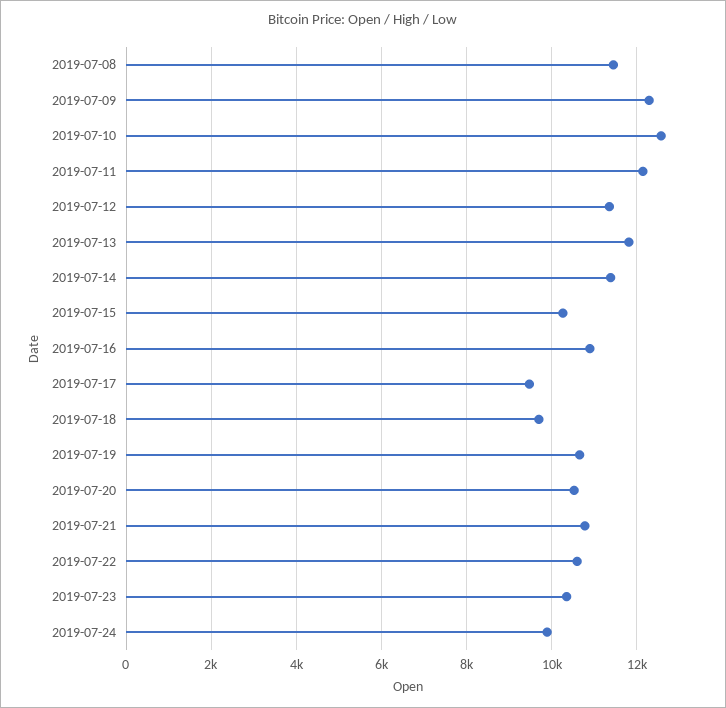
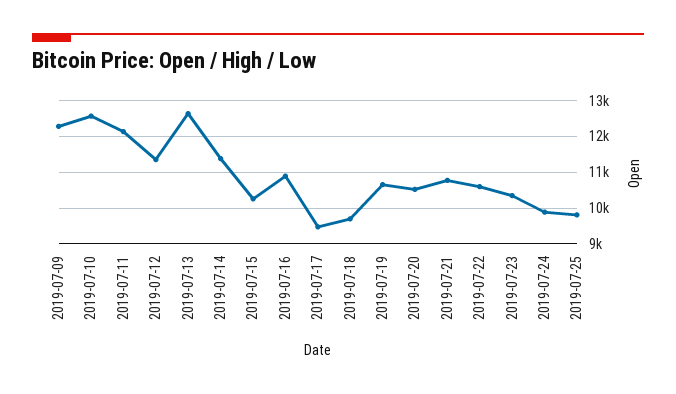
2019-07-08: 11400 -> none
2019-07-13: 11800 -> 12600
2019-07-25: none -> 9800

